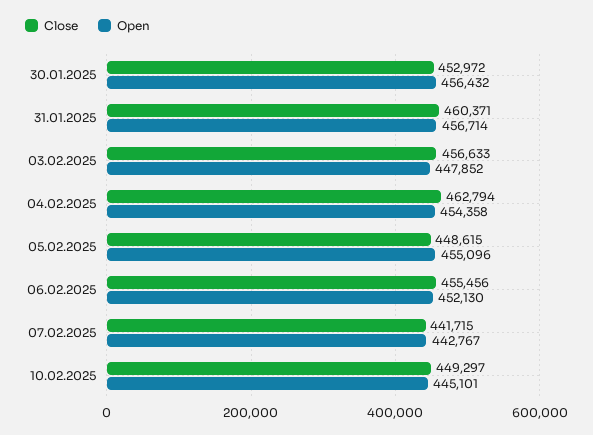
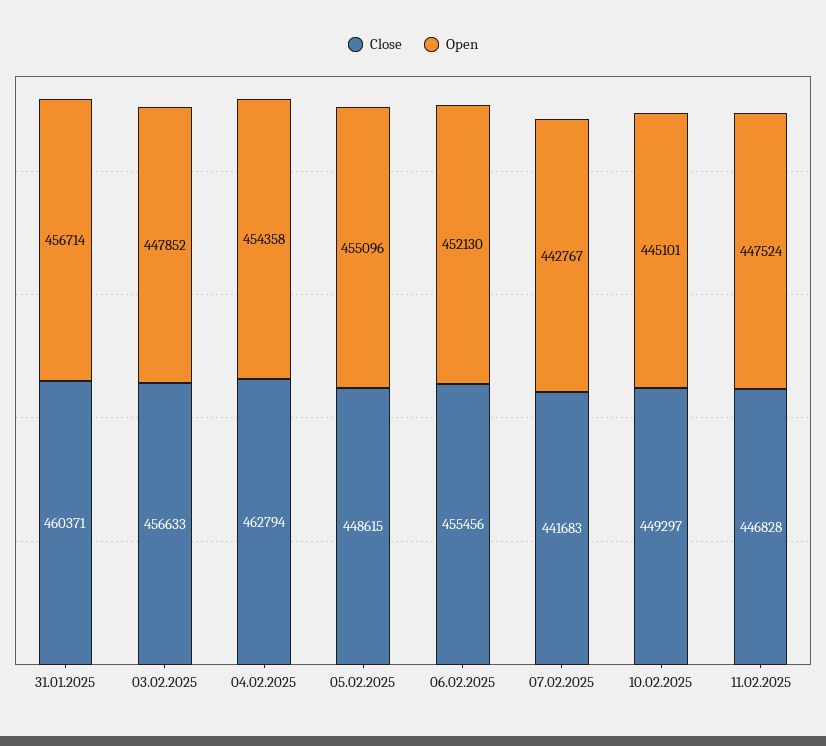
Close, 30.01.2025: 452972 -> none
Open, 30.01.2025: 456432 -> none
Close, 07.02.2025: 441715 -> 441683
Close, 11.02.2025: none -> 446828
Open, 11.02.2025: none -> 447524

